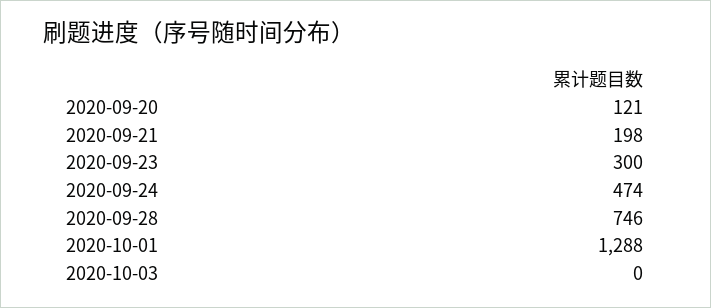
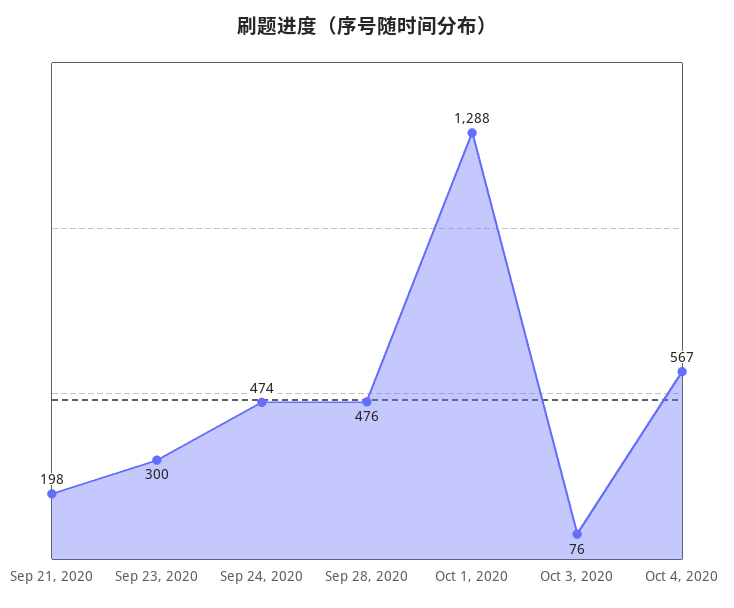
2020-09-20: 121 -> none
2020-09-28: 746 -> 476
2020-10-03: 0 -> 76
Oct 4, 2020: none -> 567

